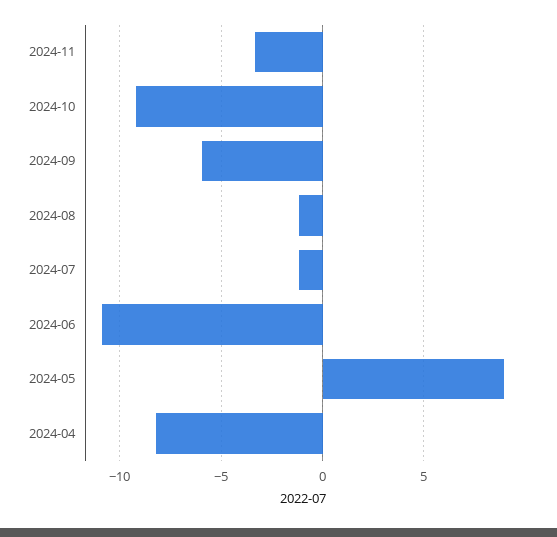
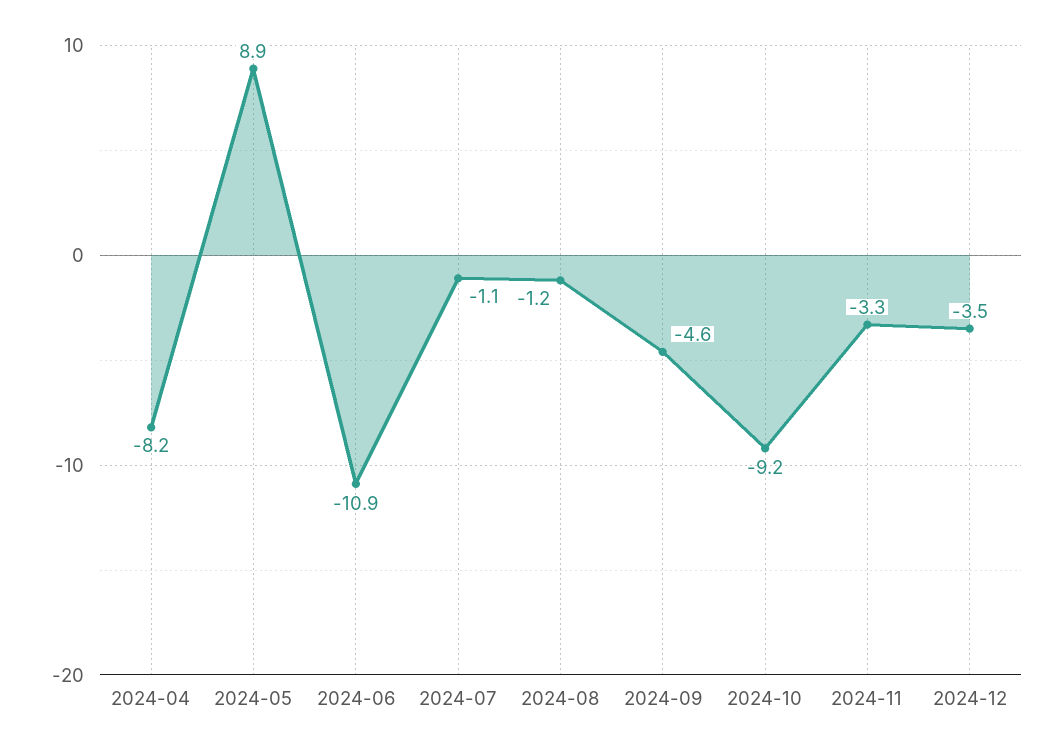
2024-09: -6 -> -4.6
2024-12: none -> -3.5

